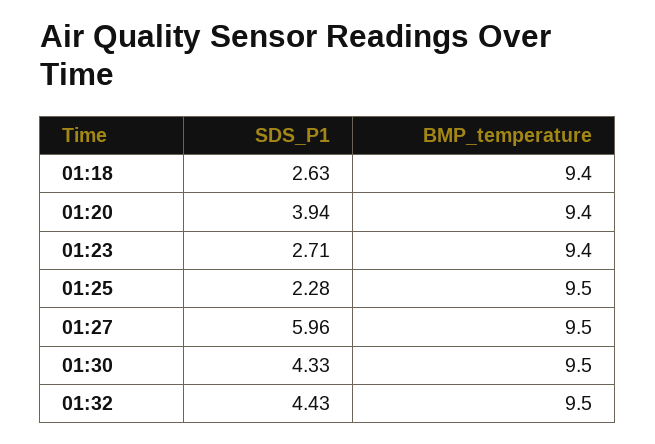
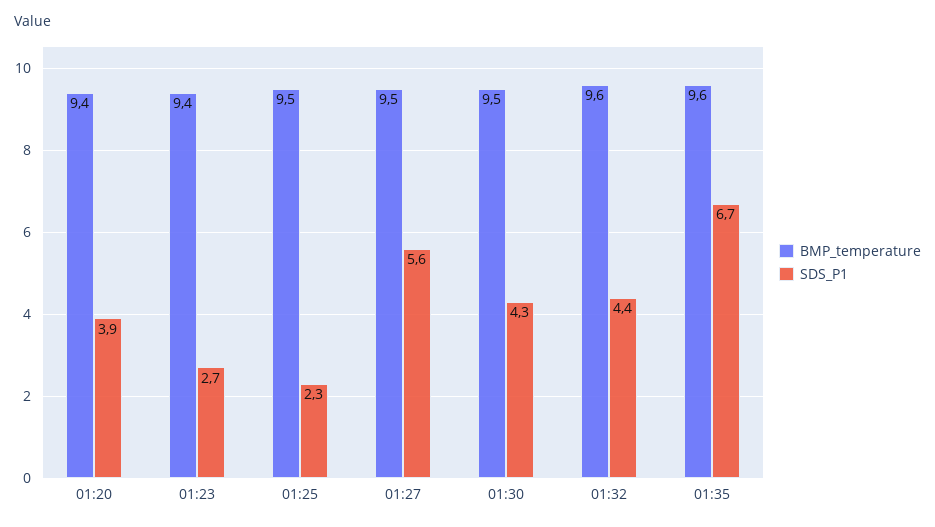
SDS_P1, 01:18: 2.63 -> none
BMP_temperature, 01:18: 9.4 -> none
SDS_P1, 01:27: 5.96 -> 5.6
BMP_temperature, 01:32: 9.5 -> 9.6
BMP_temperature, 01:35: none -> 9.6
SDS_P1, 01:35: none -> 6.7

